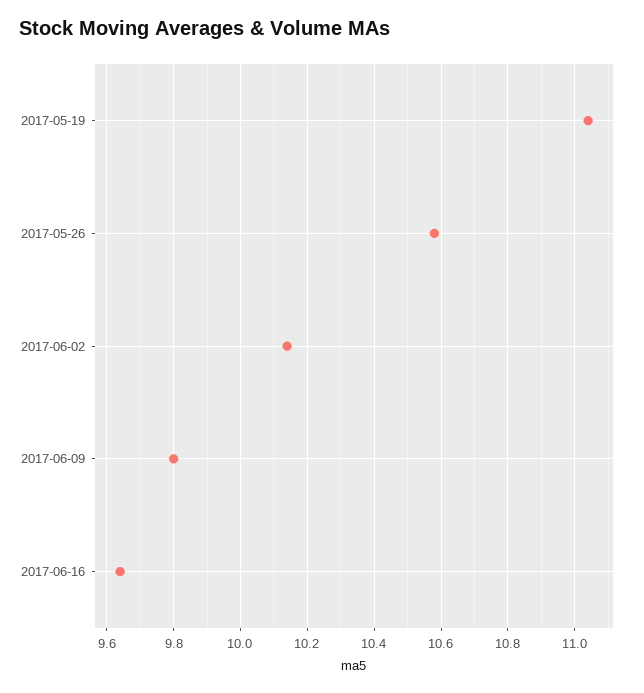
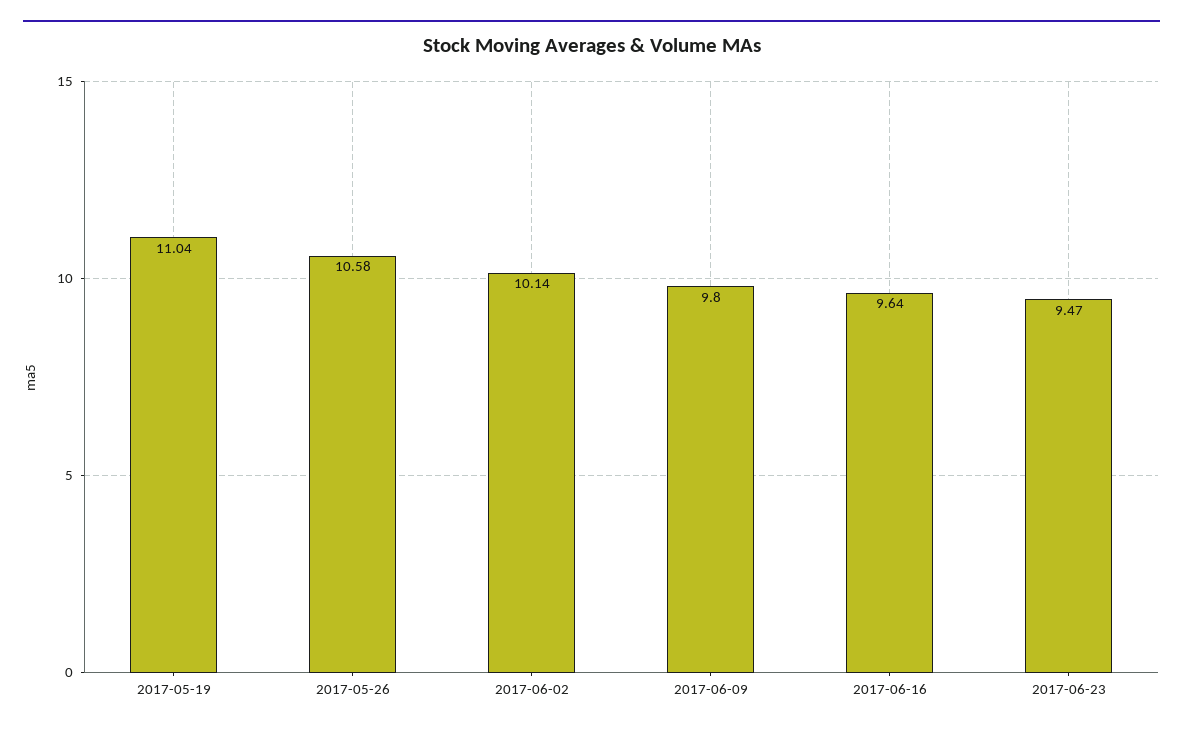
2017-06-23: none -> 9.47

